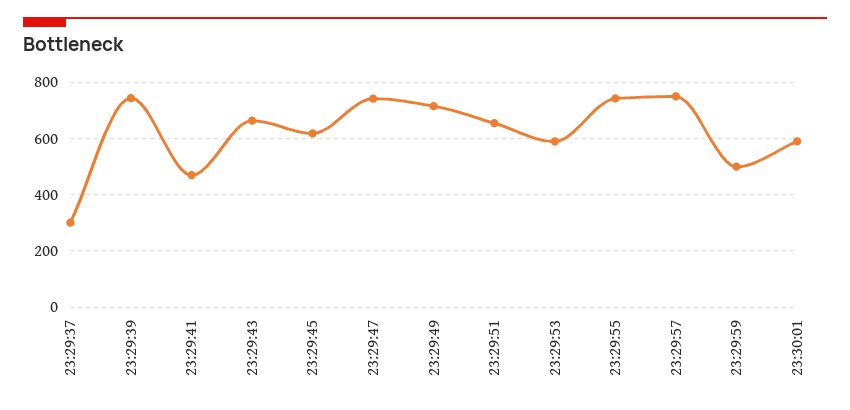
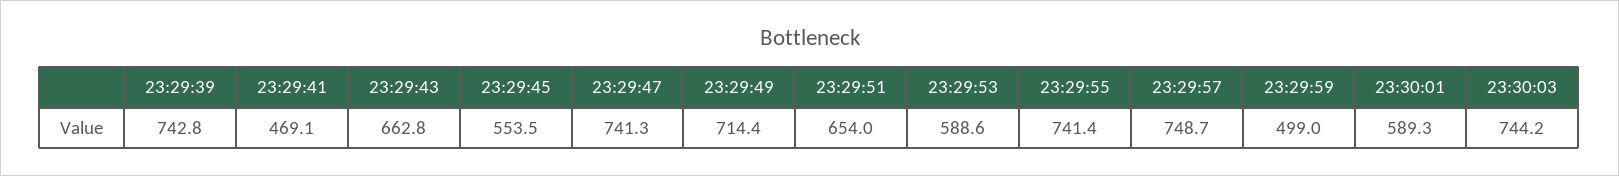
23:29:37: 300 -> none
23:29:45: 625 -> 553.5
23:30:03: none -> 744.2

